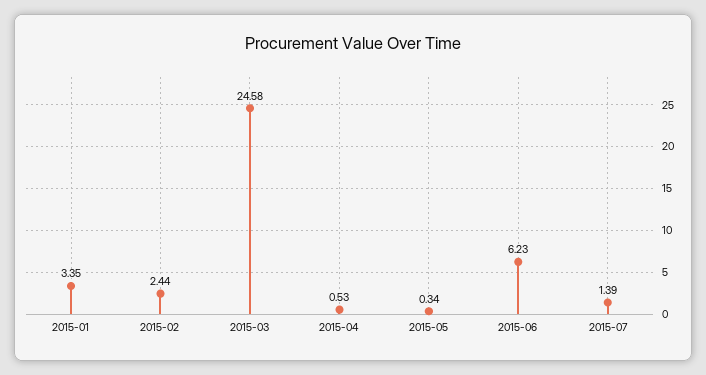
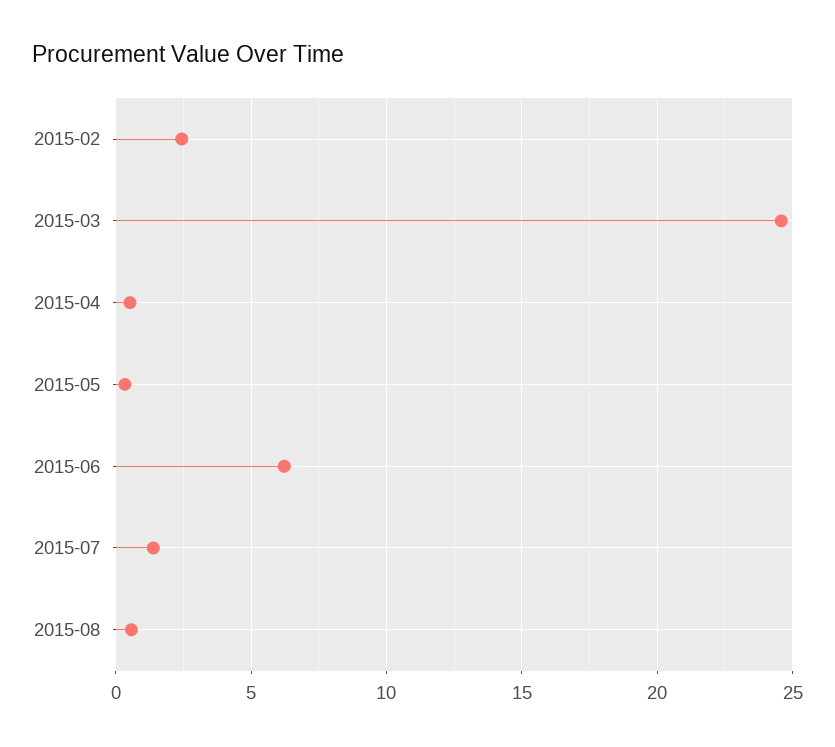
2015-01: 3.35 -> none
2015-08: none -> 0.5

